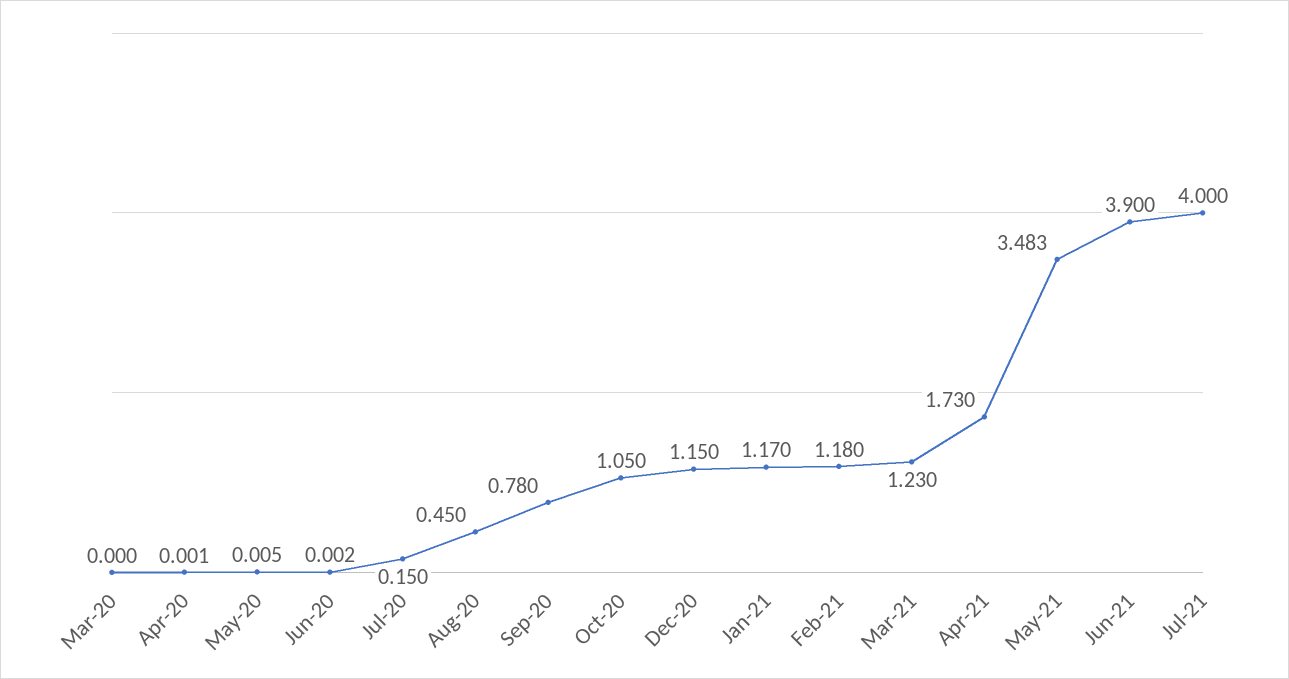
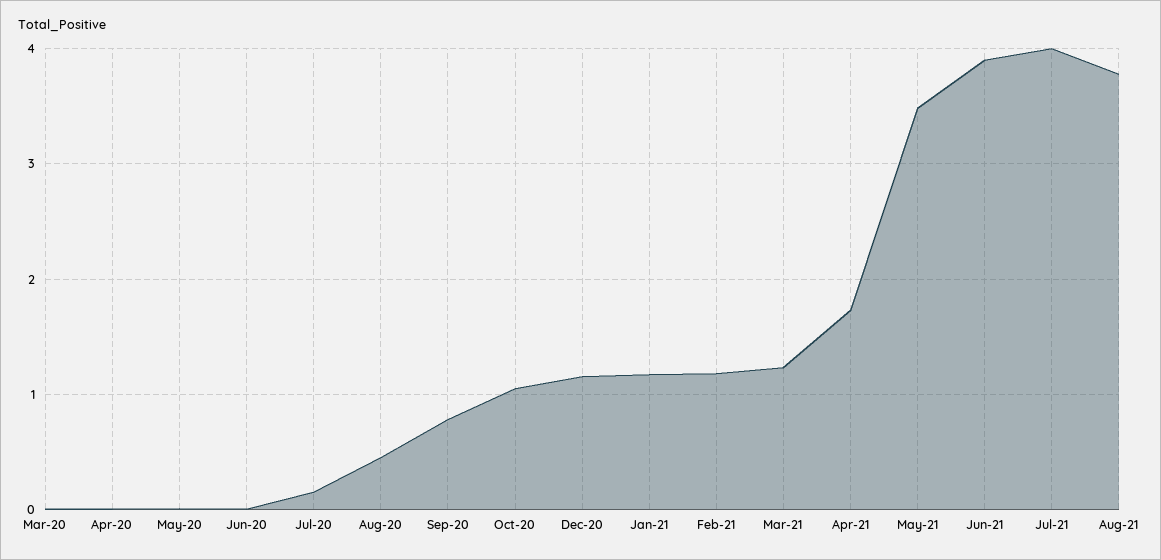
Aug-21: none -> 3.8

